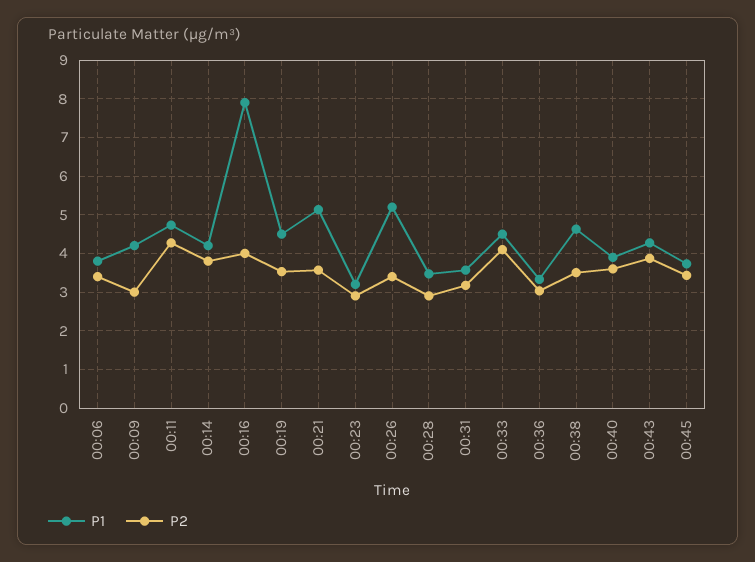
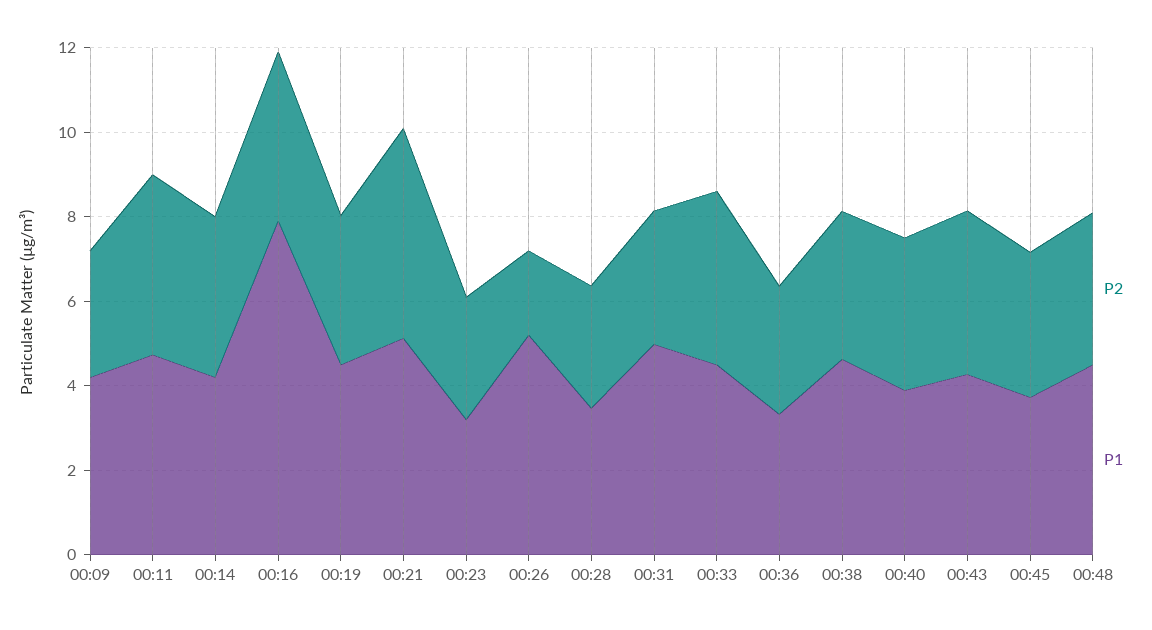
P1, 00:06: 3.8 -> none
P2, 00:06: 3.4 -> none
P2, 00:21: 3.6 -> 5
P2, 00:26: 3.4 -> 2
P1, 00:31: 3.6 -> 5
P2, 00:48: none -> 3.5
P1, 00:48: none -> 4.5

